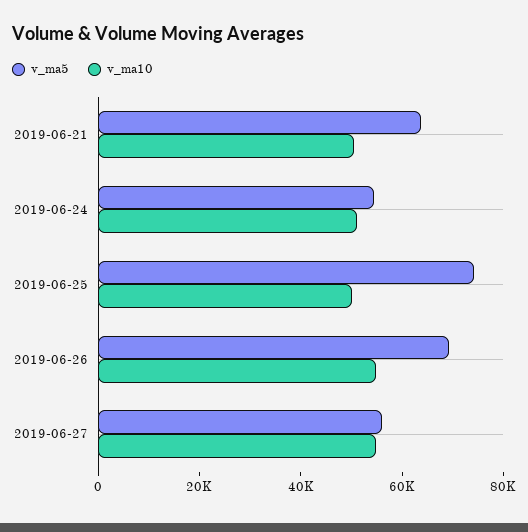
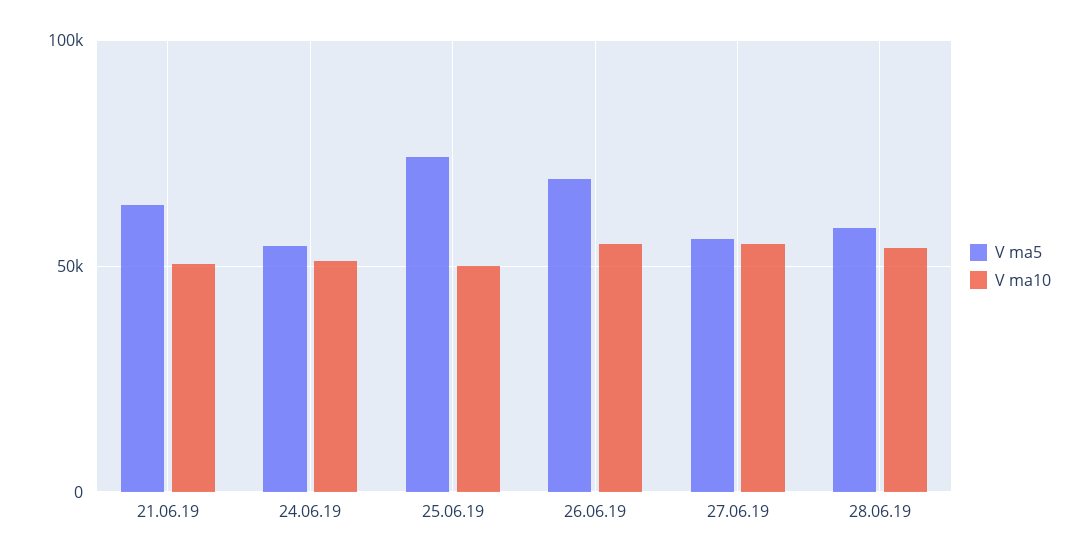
v_ma5, 28.06.19: none -> 60000
v_ma10, 28.06.19: none -> 55000

